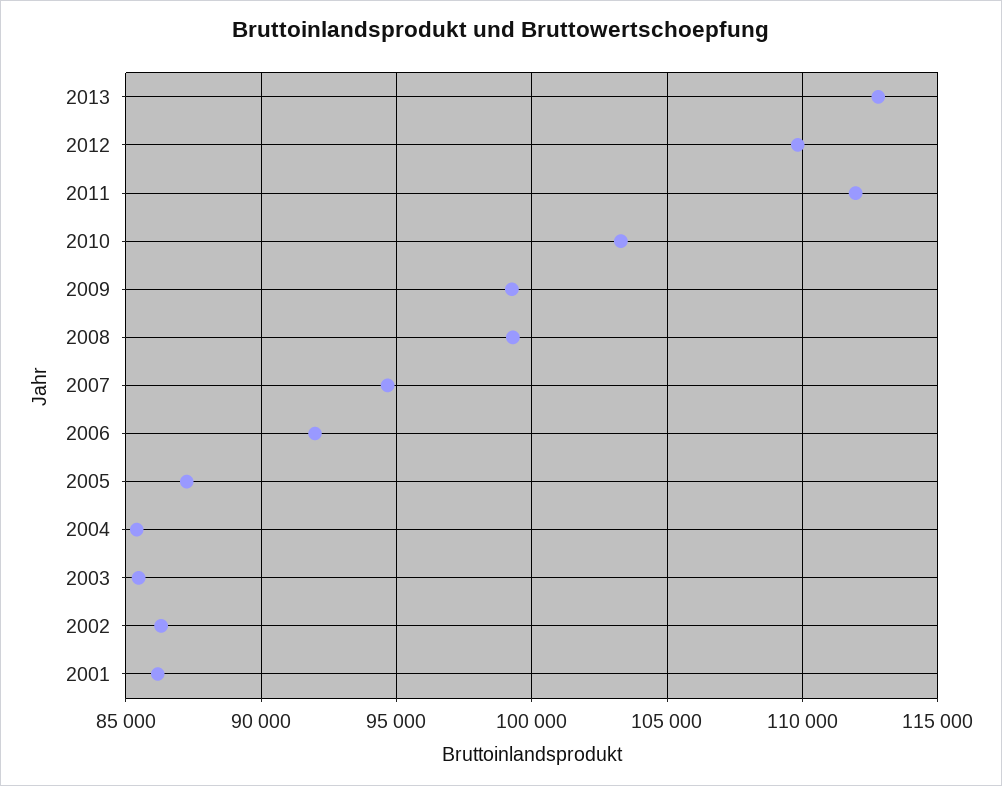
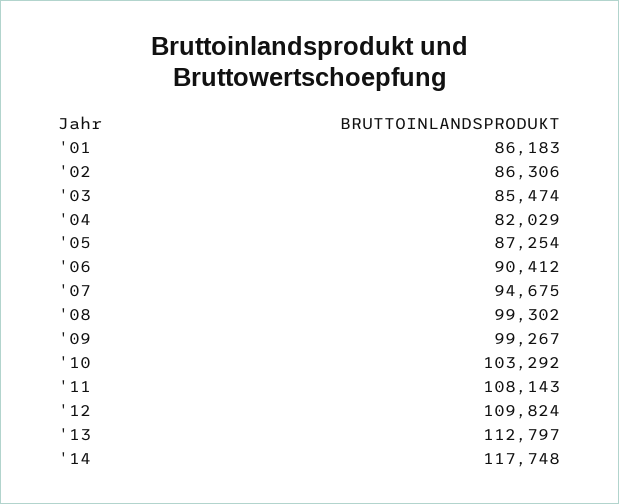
2011: 112000 -> 108143
2006: 92000 -> 90412
2004: 85500 -> 82029
'14: none -> 117748

